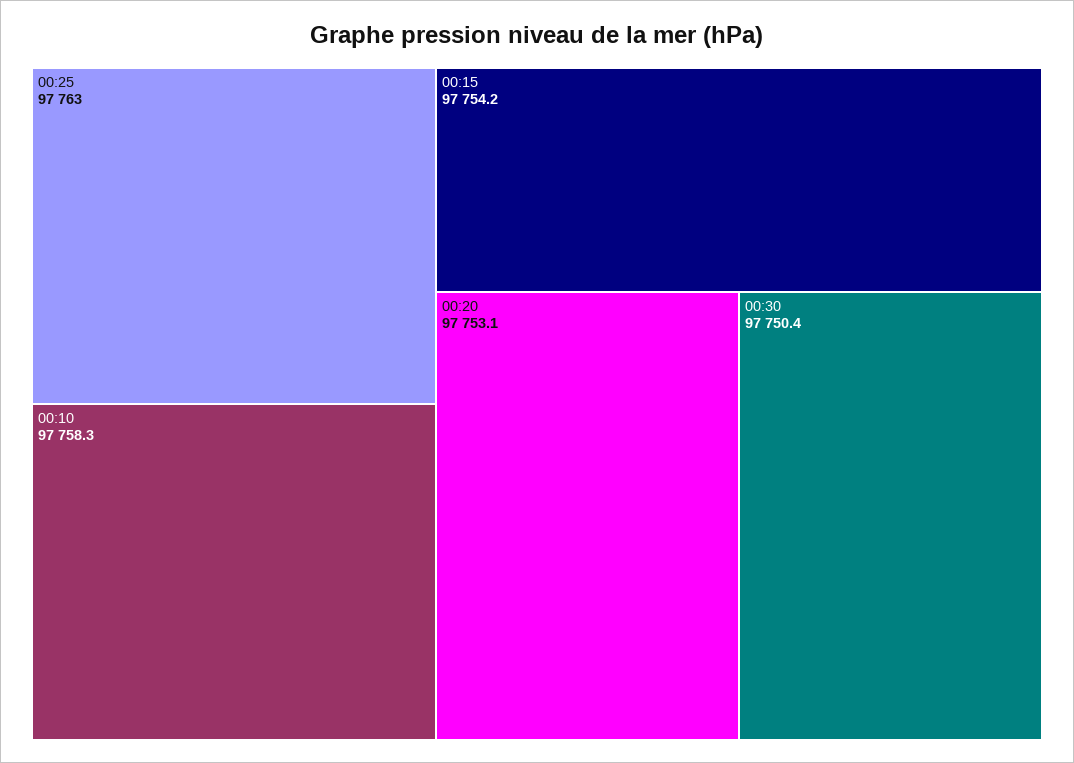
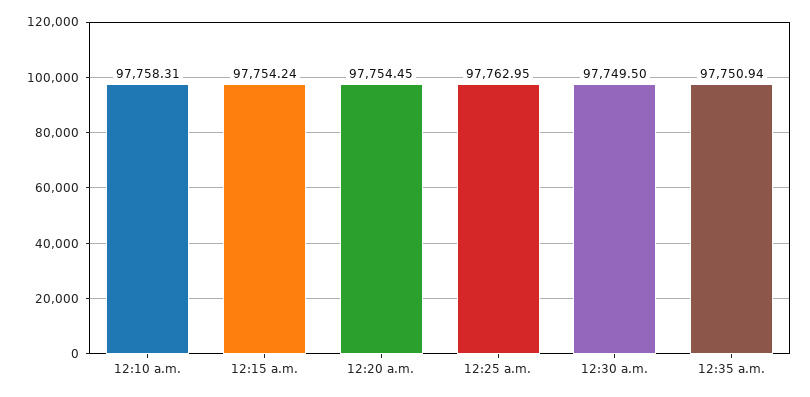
00:20: 97753.1 -> 97754.45
00:30: 97750.4 -> 97749.5
12:35 a.m.: none -> 97750.94

